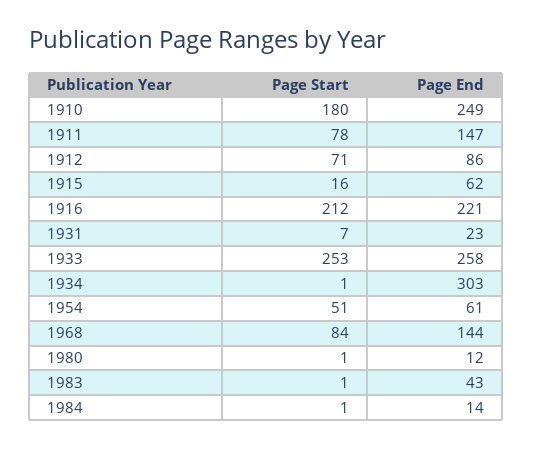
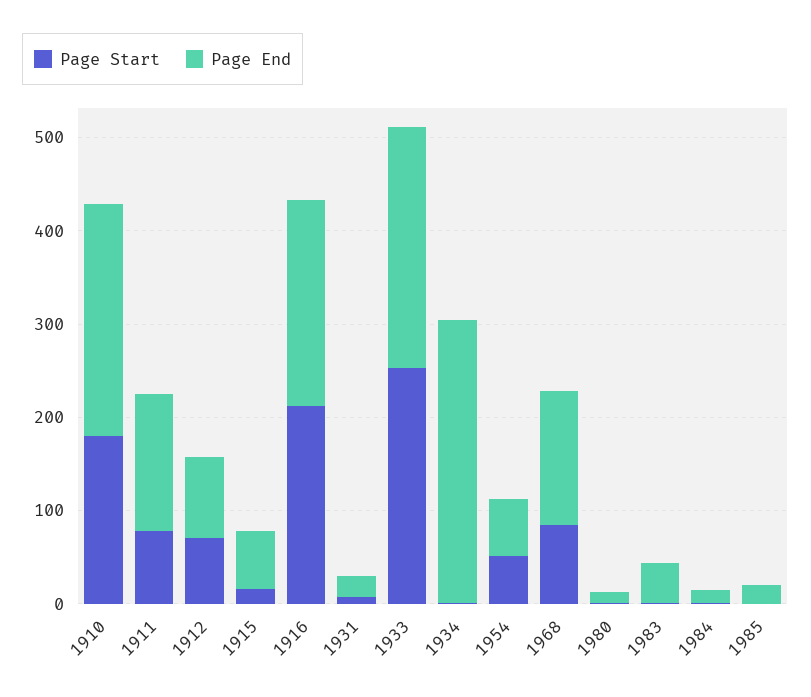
Page Start, 1985: none -> 0
Page End, 1985: none -> 20

